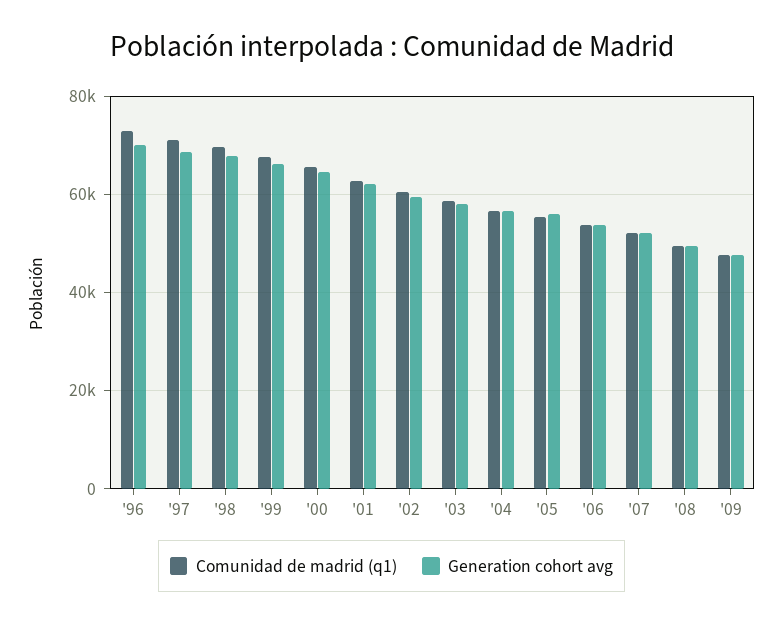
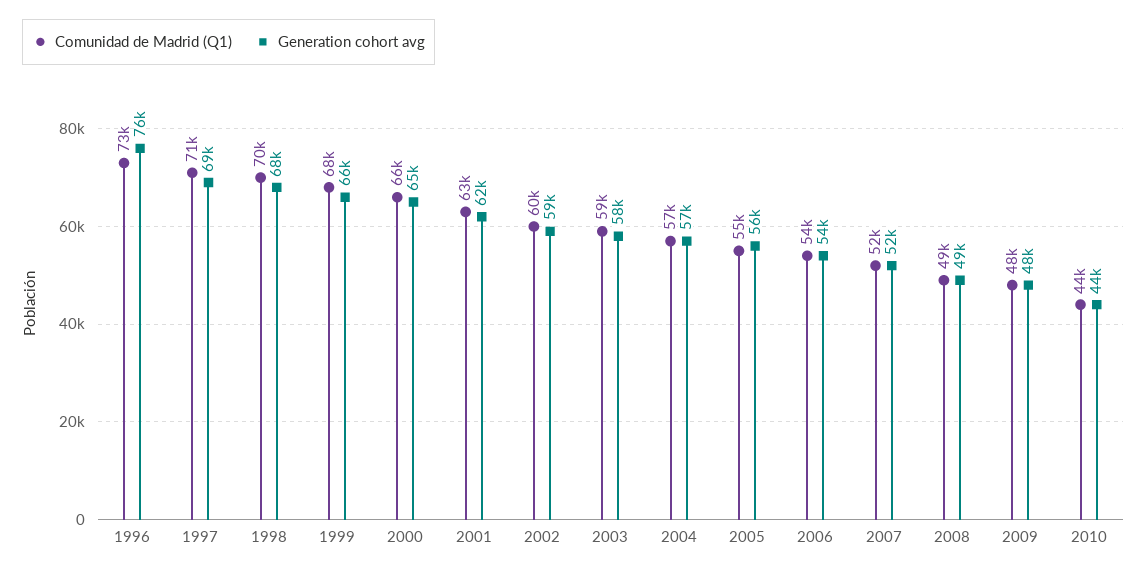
Generation cohort avg, '96: 70000 -> 76000
Comunidad de madrid (q1), 2010: none -> 44000
Generation cohort avg, 2010: none -> 44000

